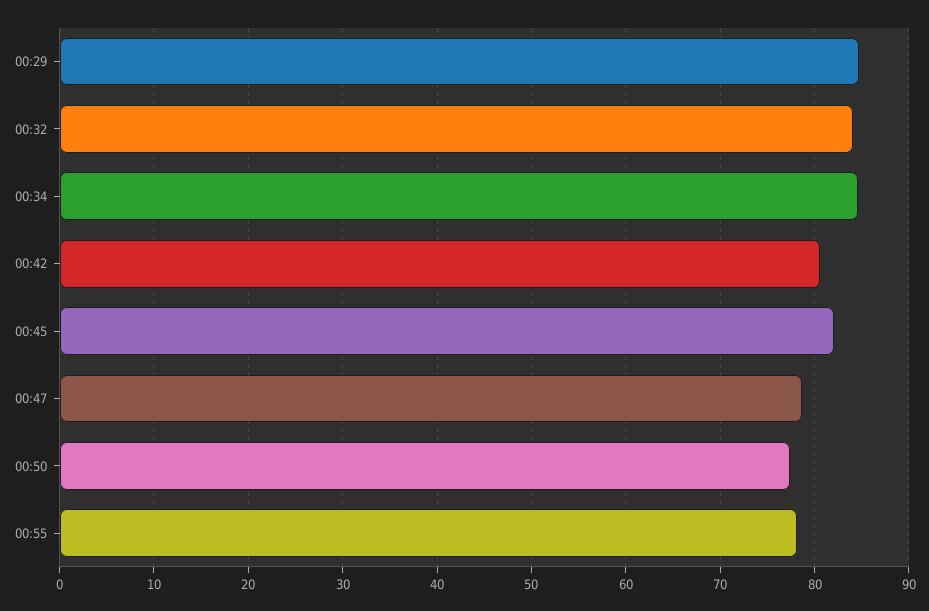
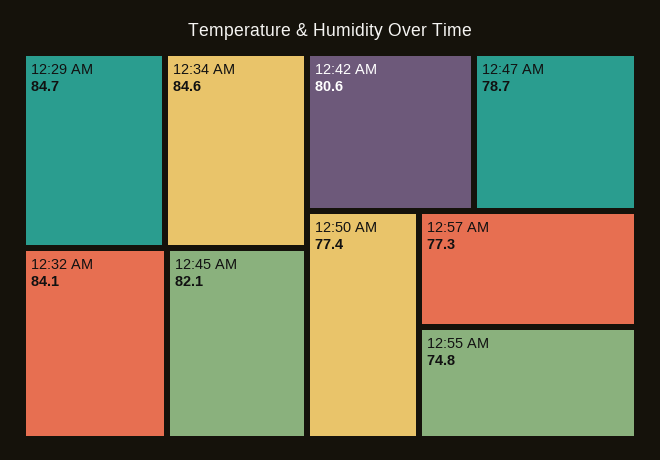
00:55: 78 -> 74.8
12:57 AM: none -> 77.3

